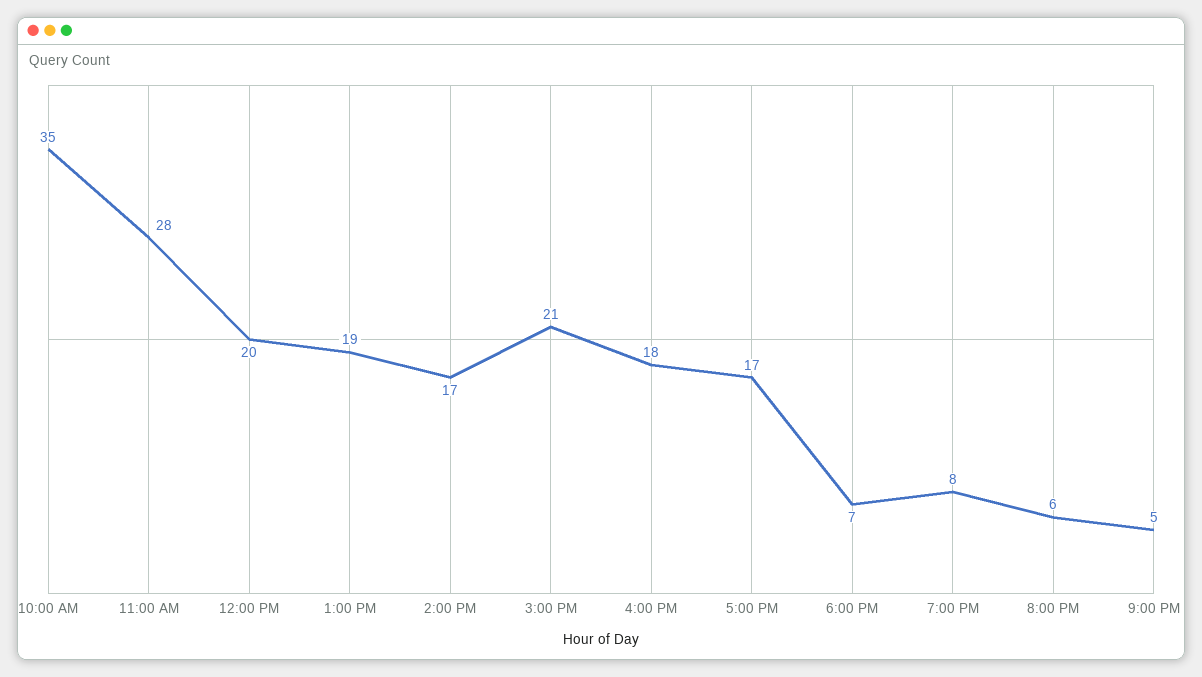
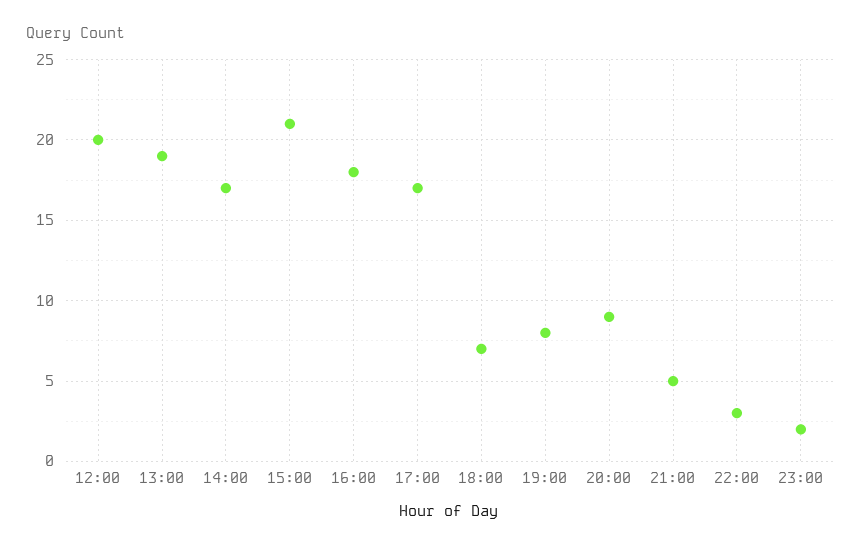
10:00 AM: 35 -> none
11:00 AM: 28 -> none
8:00 PM: 6 -> 9
22:00: none -> 3
23:00: none -> 2

